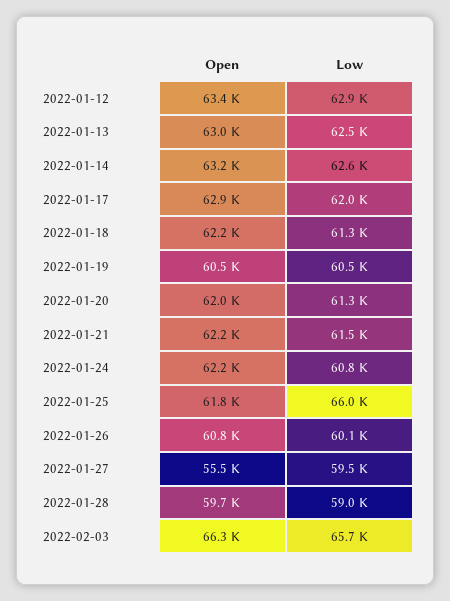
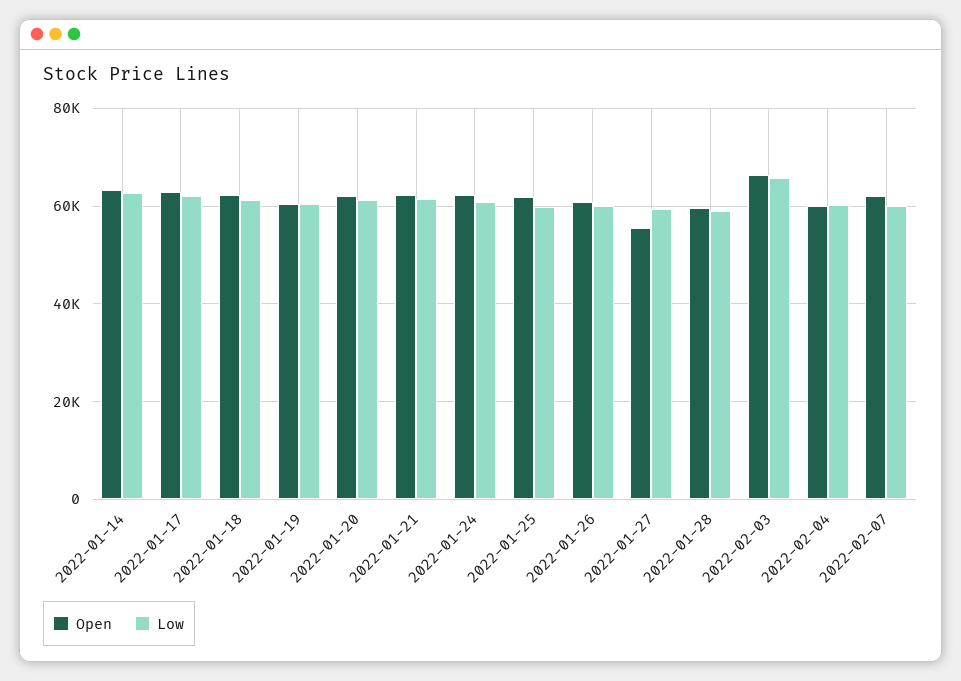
Open, 2022-01-12: 63400 -> none
Low, 2022-01-12: 62900 -> none
Open, 2022-01-13: 63000 -> none
Low, 2022-01-13: 62500 -> none
Low, 2022-01-25: 66000 -> 60000
Open, 2022-02-04: none -> 60000
Low, 2022-02-04: none -> 60000
Open, 2022-02-07: none -> 62000
Low, 2022-02-07: none -> 60000

